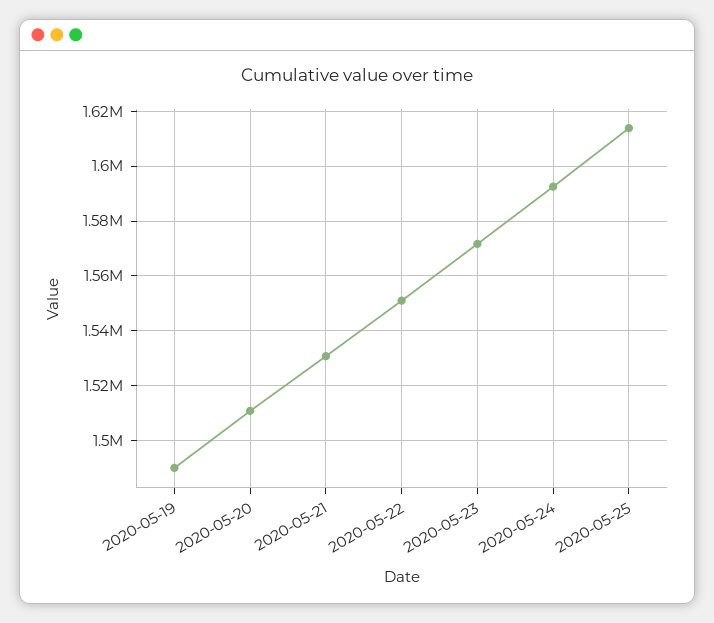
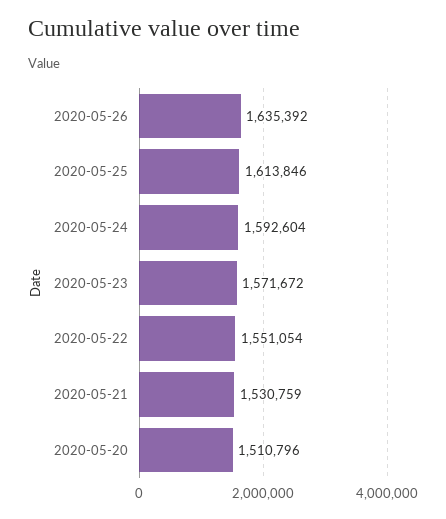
2020-05-19: 1490000 -> none
2020-05-26: none -> 1635392

